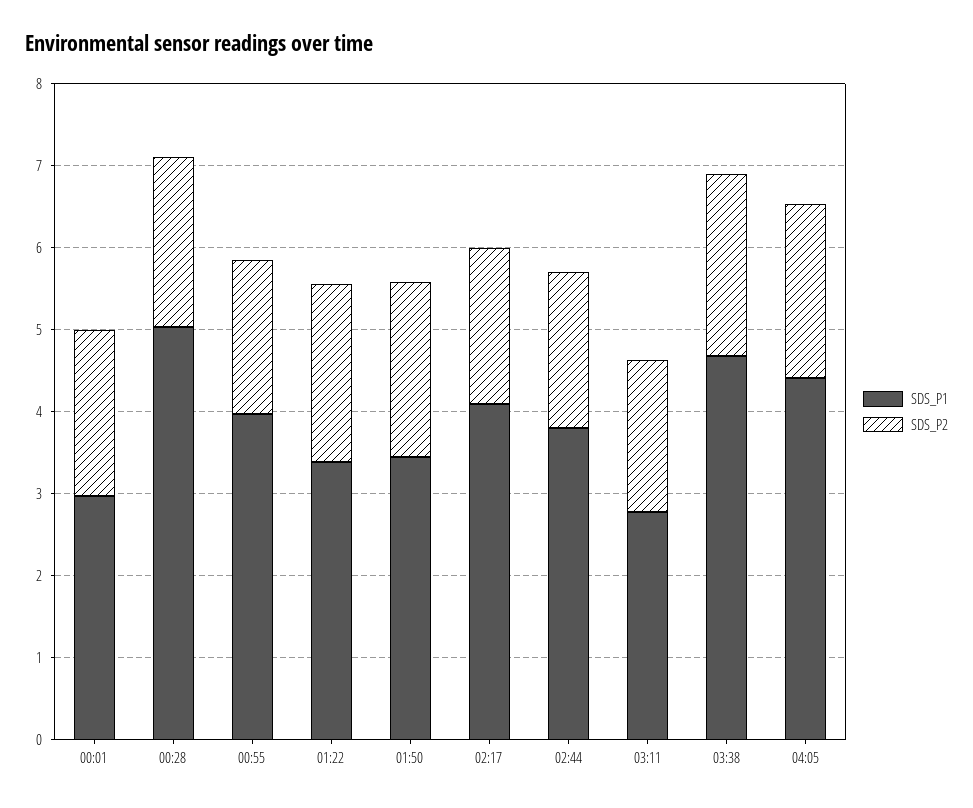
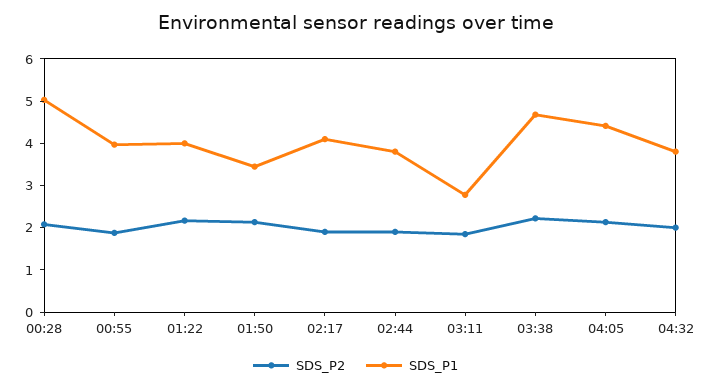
SDS_P1, 00:01: 3 -> none
SDS_P2, 00:01: 2 -> none
SDS_P1, 01:22: 3.4 -> 4
SDS_P2, 04:32: none -> 2
SDS_P1, 04:32: none -> 3.8

